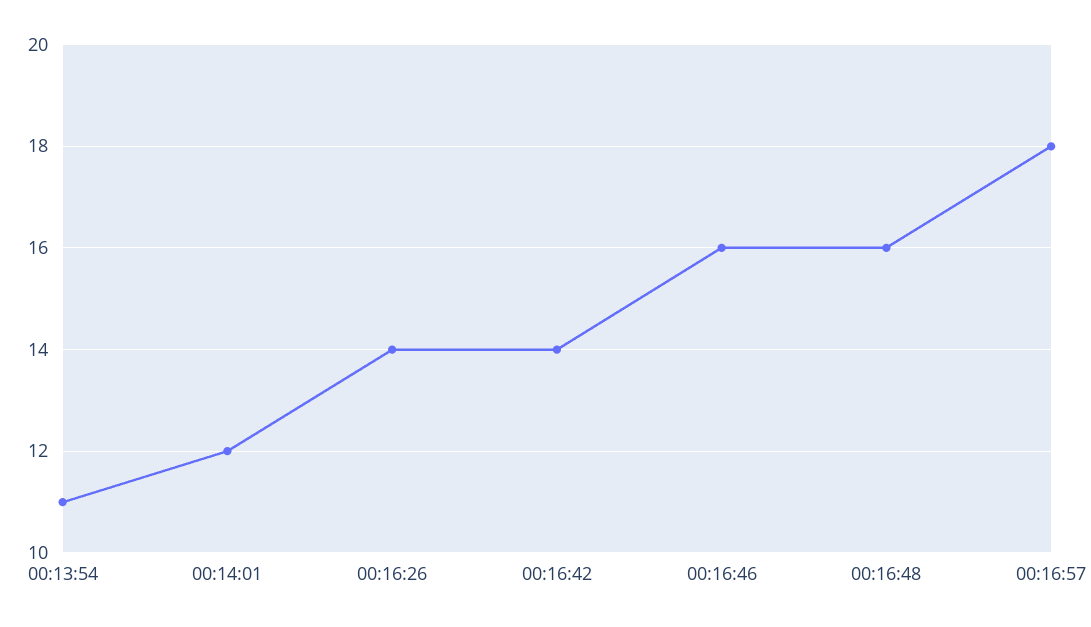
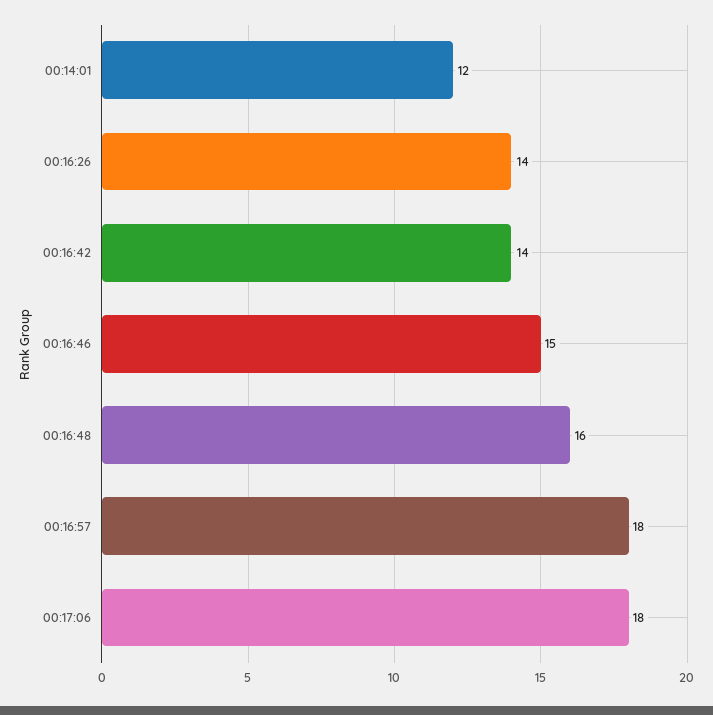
00:13:54: 11 -> none
00:16:46: 16 -> 15
00:17:06: none -> 18

